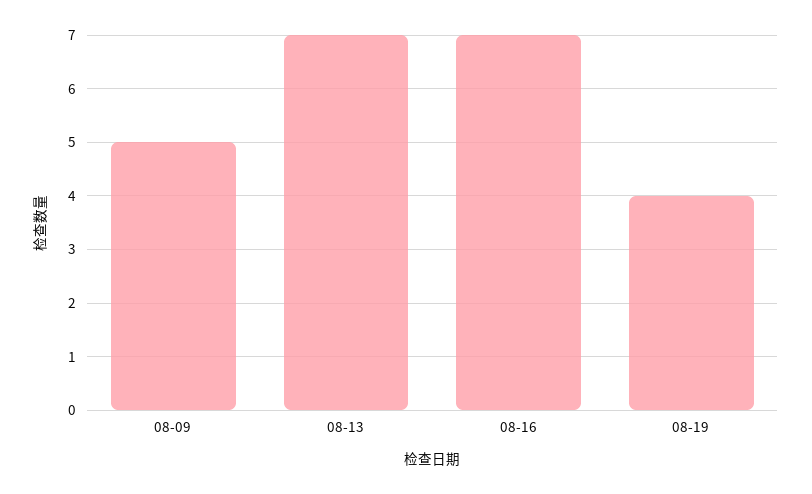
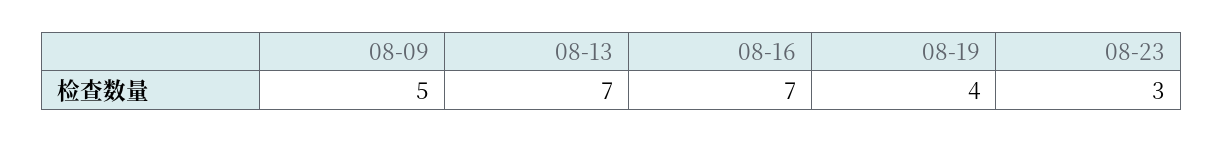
08-23: none -> 3

